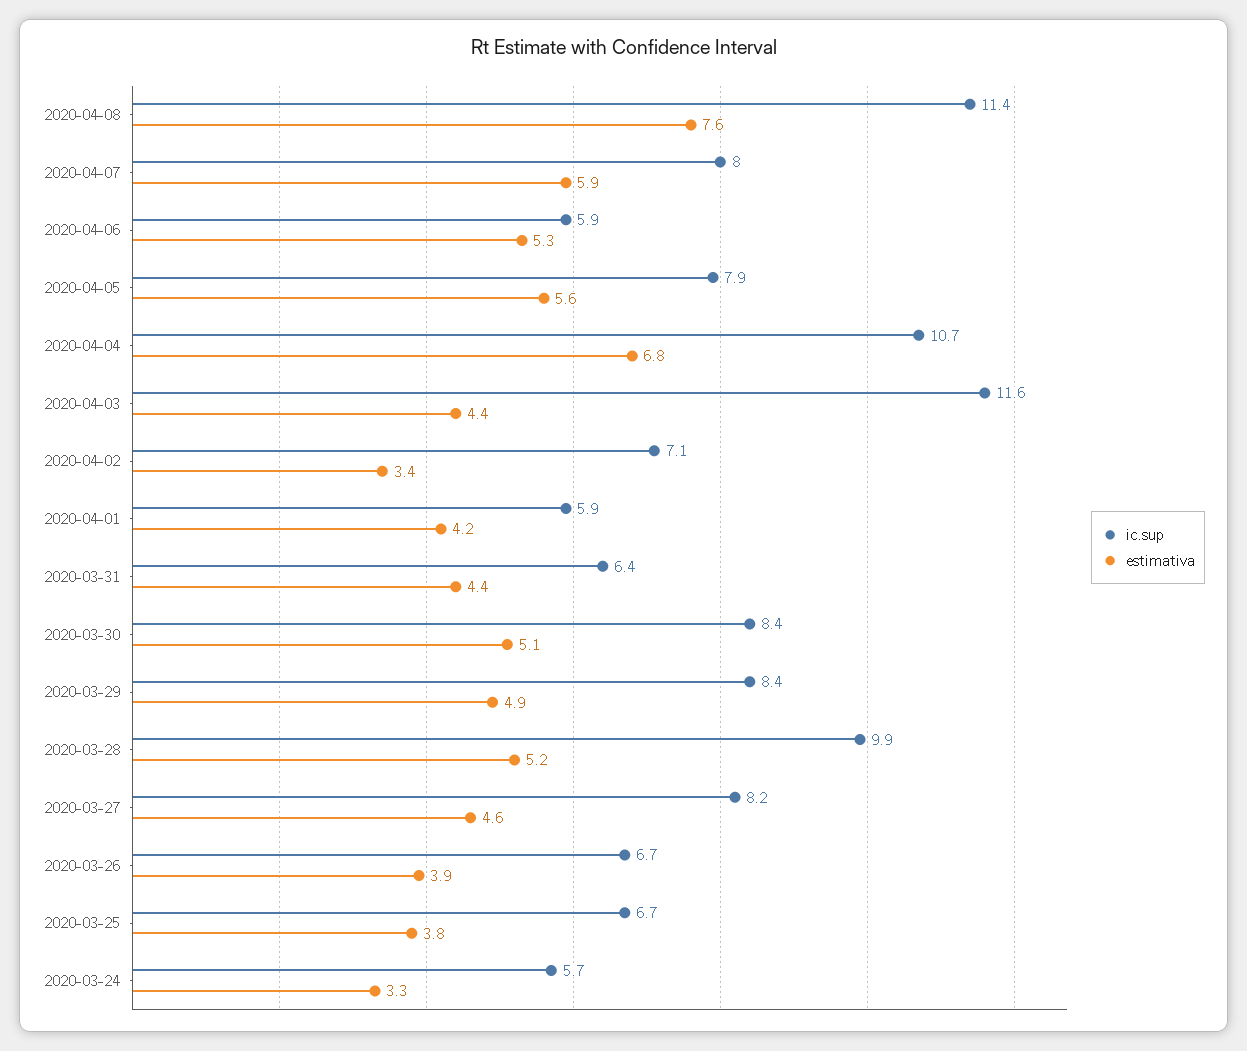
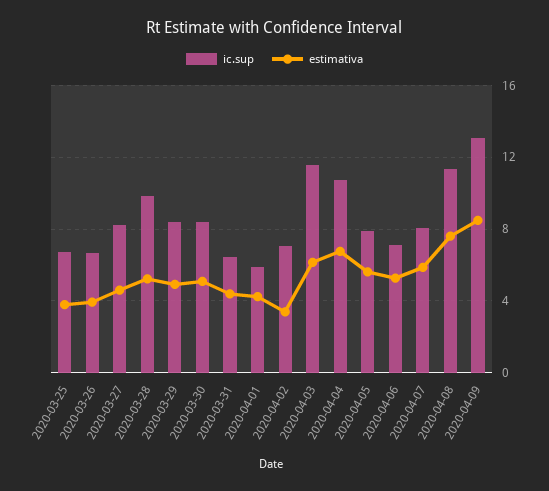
ic.sup, 2020-04-06: 5.9 -> 7
estimativa, 2020-04-03: 4.4 -> 6
ic.sup, 2020-03-24: 5.7 -> none
estimativa, 2020-03-24: 3.3 -> none
ic.sup, 2020-04-09: none -> 13
estimativa, 2020-04-09: none -> 8.5

